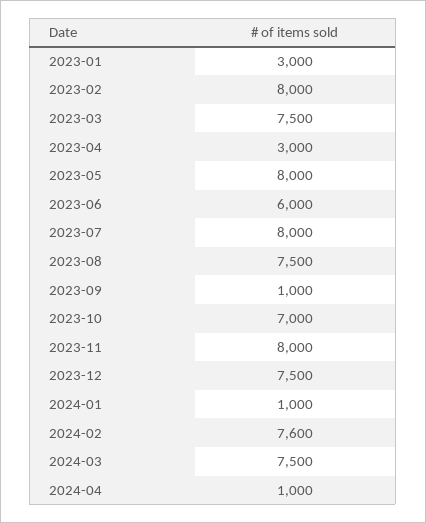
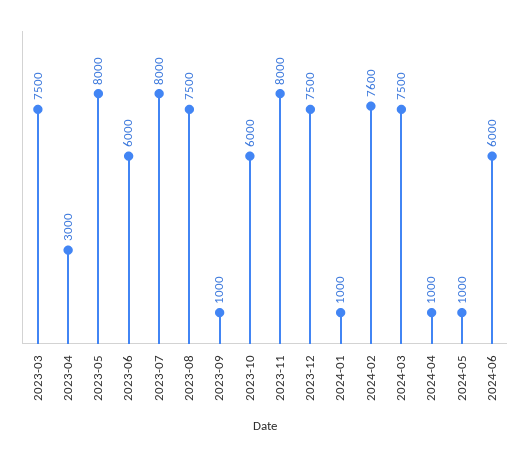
2023-01: 3000 -> none
2023-02: 8000 -> none
2023-10: 7000 -> 6000
2024-05: none -> 1000
2024-06: none -> 6000

